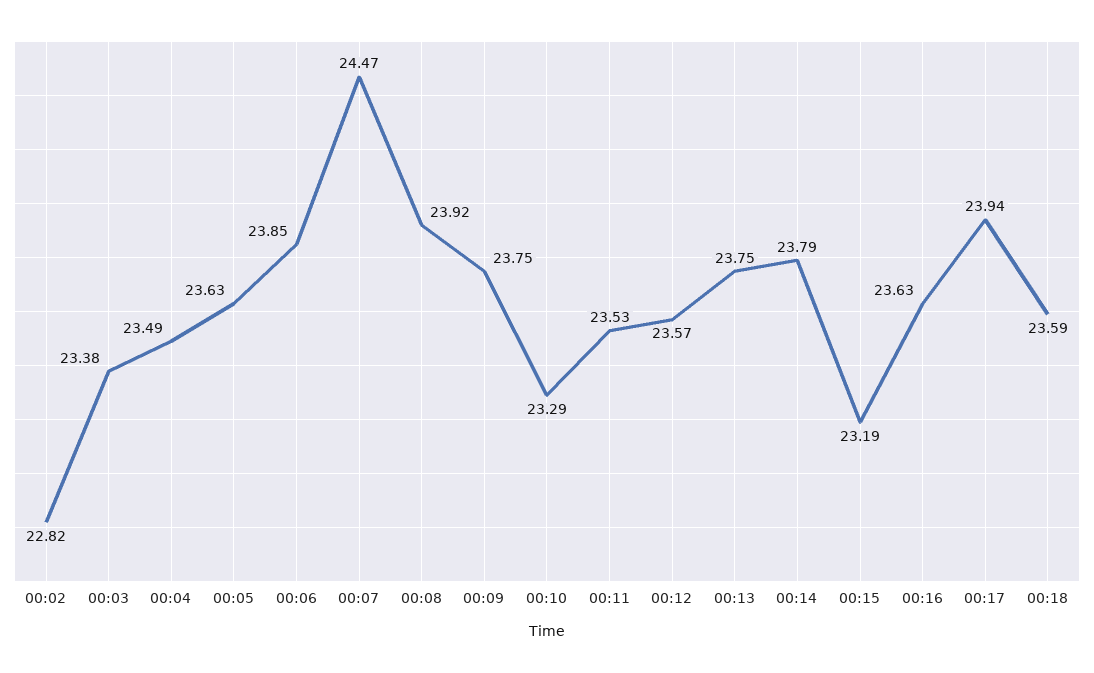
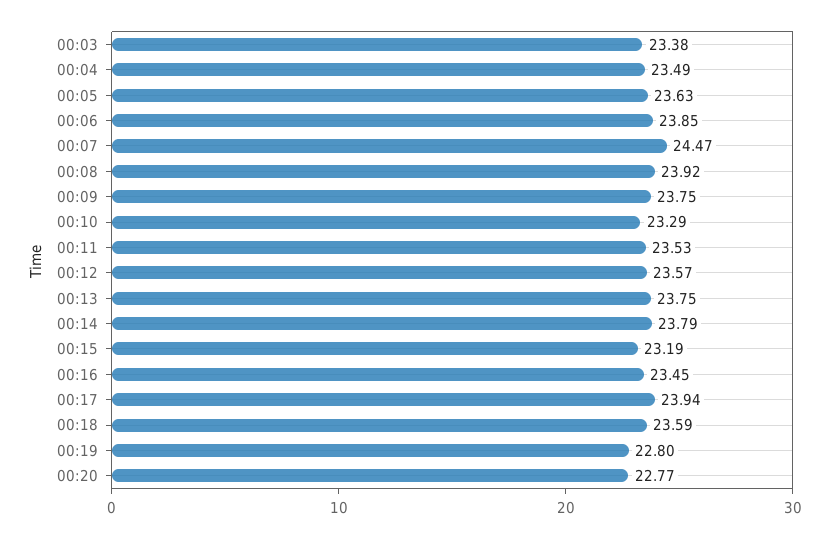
00:02: 22.82 -> none
00:16: 23.63 -> 23.45
00:19: none -> 22.8
00:20: none -> 22.77

